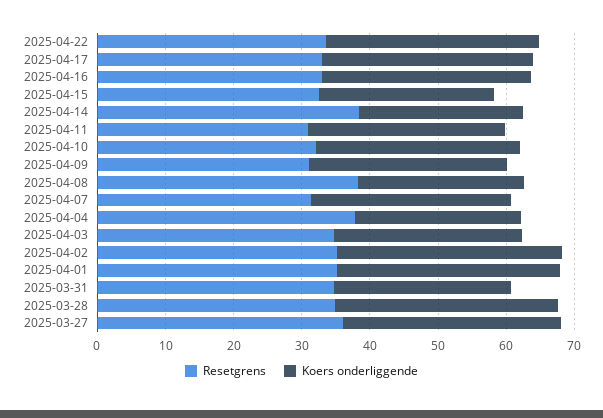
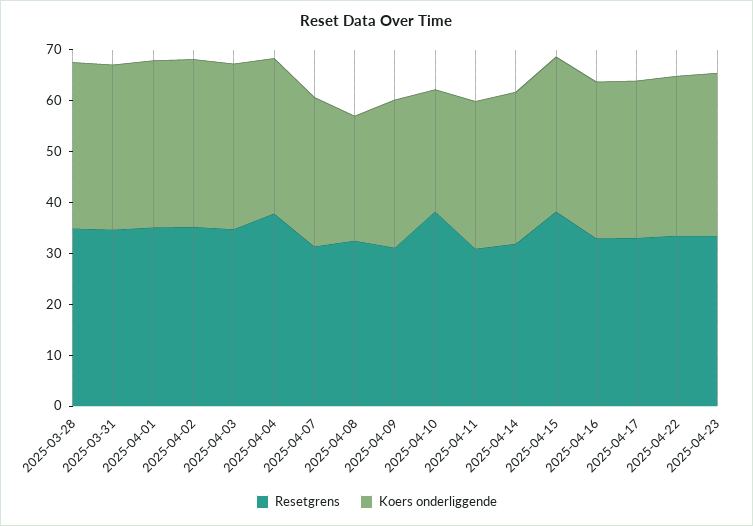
Resetgrens, 2025-04-15: 32 -> 38
Koers onderliggende, 2025-04-15: 26 -> 30
Resetgrens, 2025-04-14: 38 -> 32
Koers onderliggende, 2025-04-14: 24 -> 30
Resetgrens, 2025-04-10: 32 -> 38
Koers onderliggende, 2025-04-10: 30 -> 24
Resetgrens, 2025-04-08: 38 -> 32
Koers onderliggende, 2025-04-04: 24 -> 30
Koers onderliggende, 2025-04-03: 28 -> 32
Koers onderliggende, 2025-03-31: 26 -> 32
Resetgrens, 2025-03-27: 36 -> none
Koers onderliggende, 2025-03-27: 32 -> none
Resetgrens, 2025-04-23: none -> 34
Koers onderliggende, 2025-04-23: none -> 32

